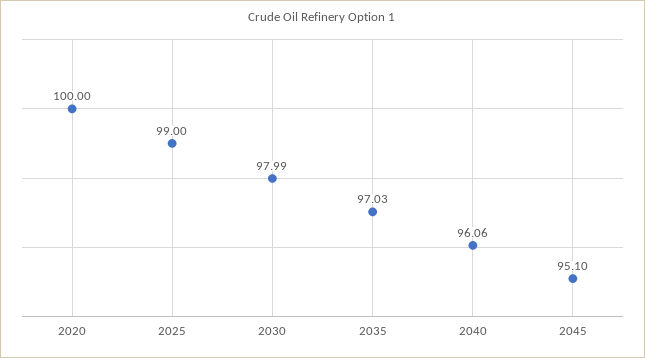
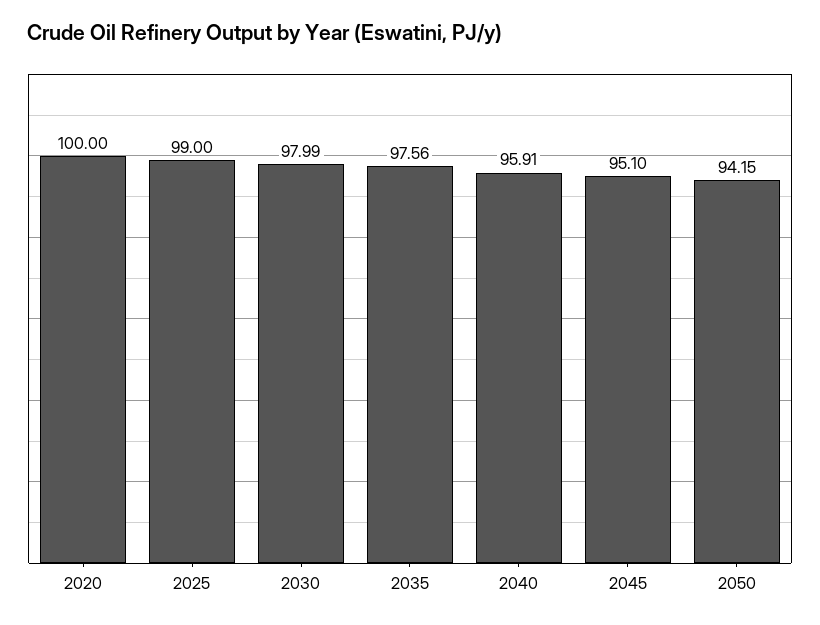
2035: 97.03 -> 97.56
2040: 96.06 -> 95.91
2050: none -> 94.15

